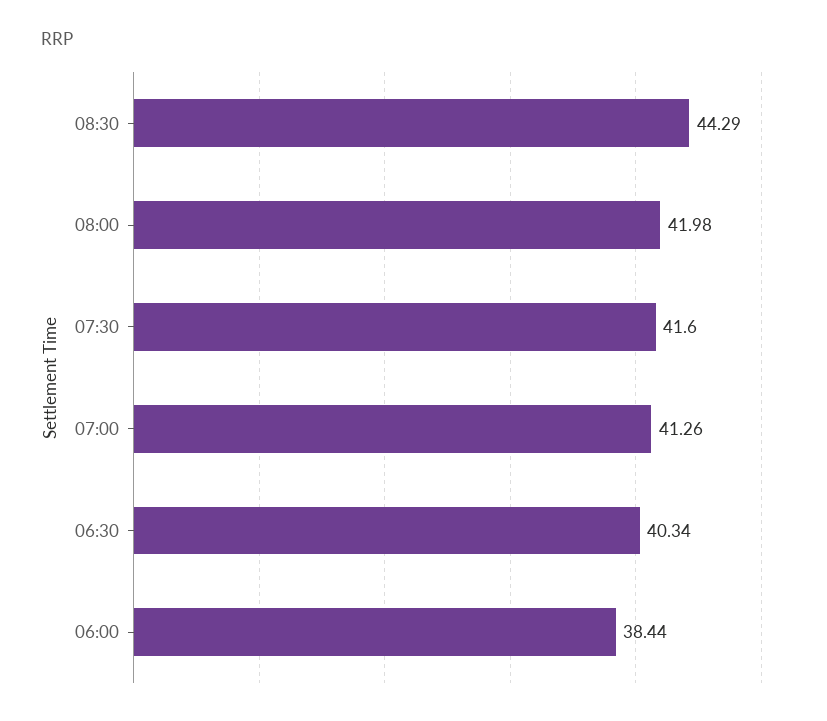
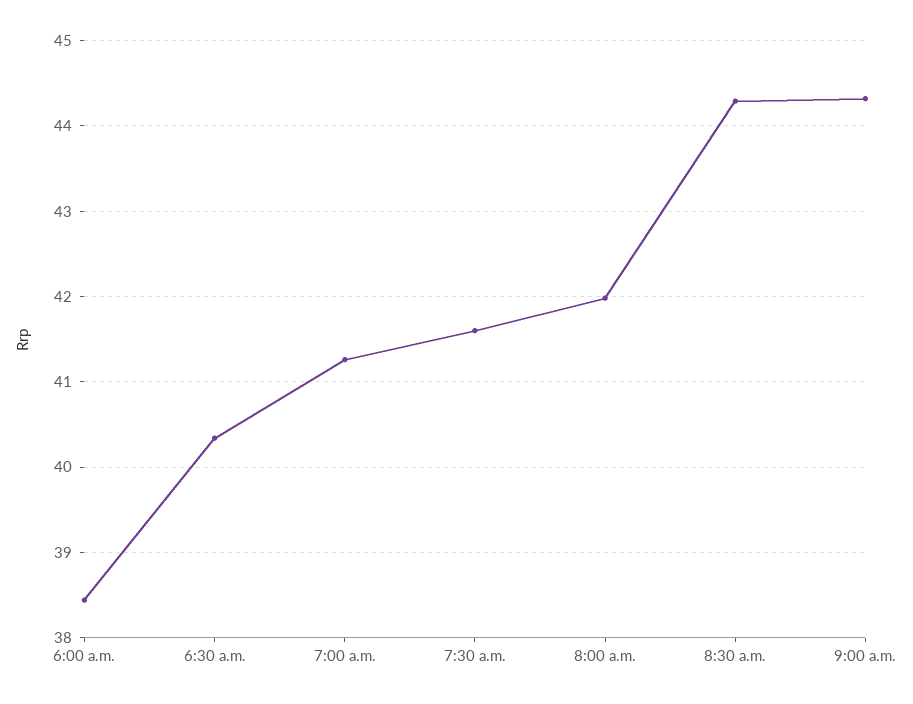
9:00 a.m.: none -> 44.3

